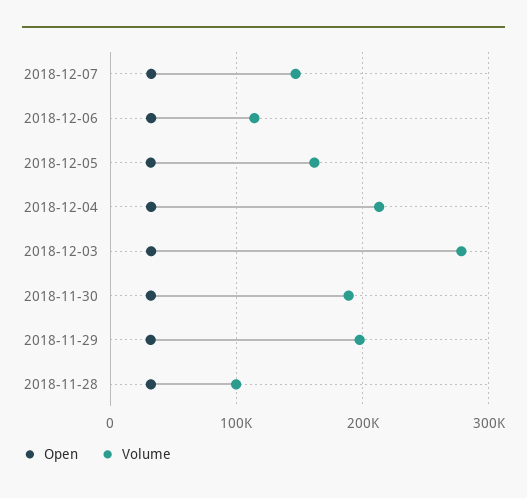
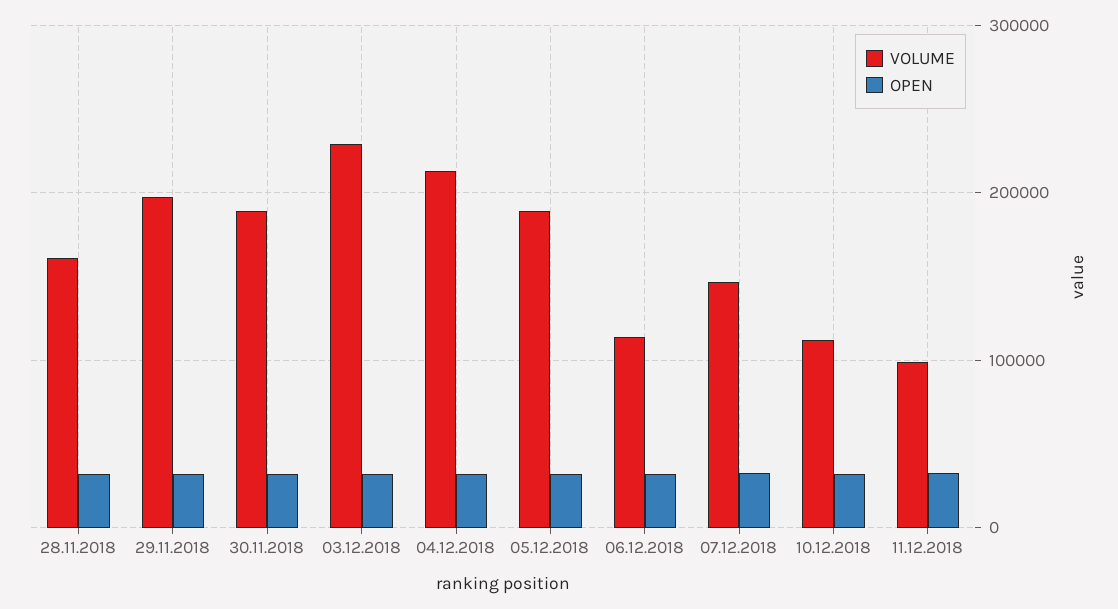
Volume, 2018-12-05: 160000 -> 190000
Volume, 2018-12-03: 280000 -> 230000
Volume, 2018-11-28: 100000 -> 160000
Volume, 10.12.2018: none -> 110000
Open, 10.12.2018: none -> 30000
Volume, 11.12.2018: none -> 100000
Open, 11.12.2018: none -> 30000

